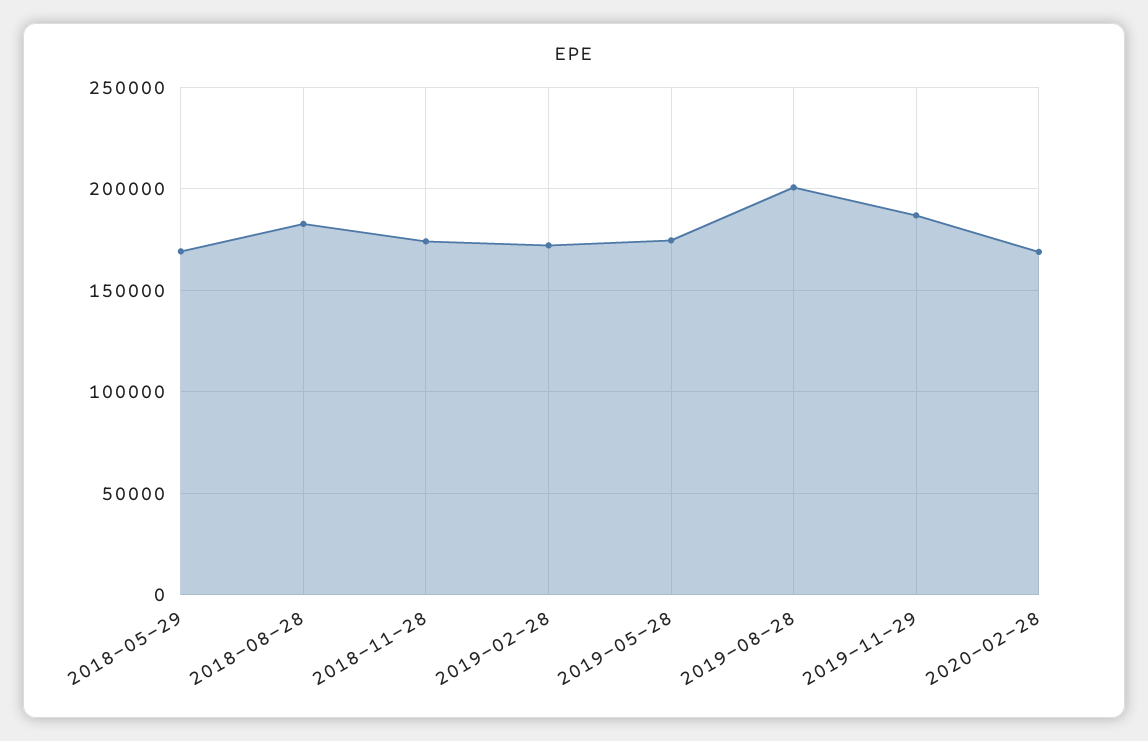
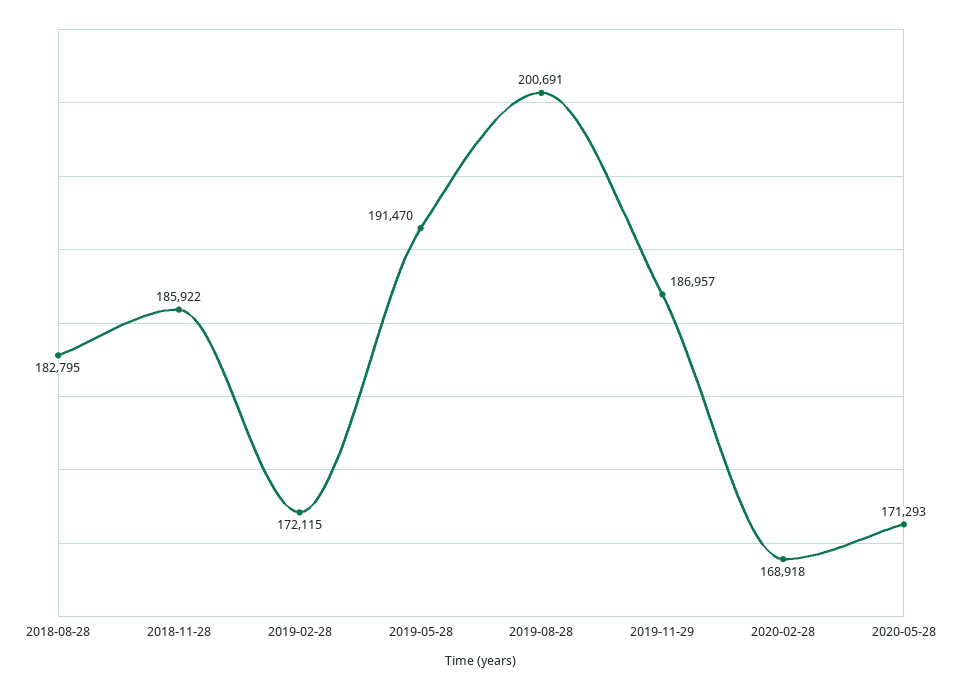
2018-05-29: 170000 -> none
2018-11-28: 175000 -> 185922
2019-05-28: 175000 -> 191470
2020-05-28: none -> 171293

